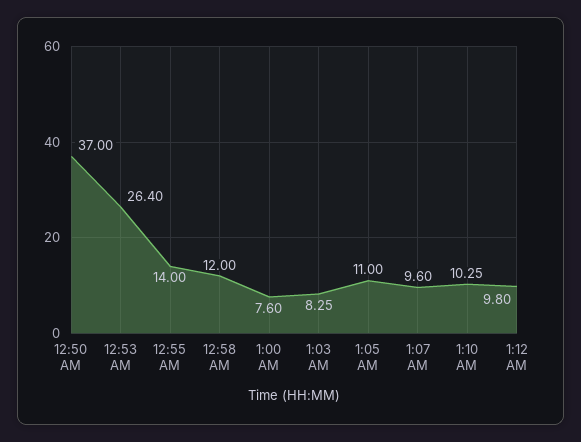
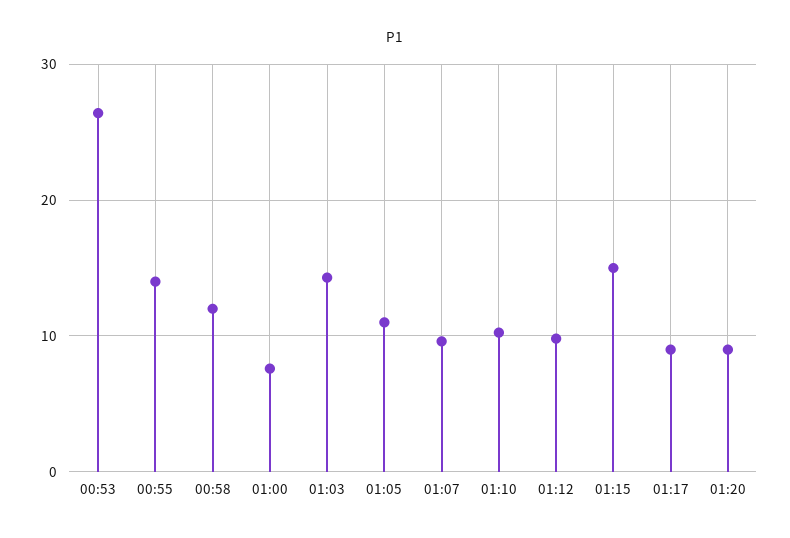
12:50 AM: 37 -> none
1:03 AM: 8.25 -> 14
01:15: none -> 15
01:17: none -> 9
01:20: none -> 9

